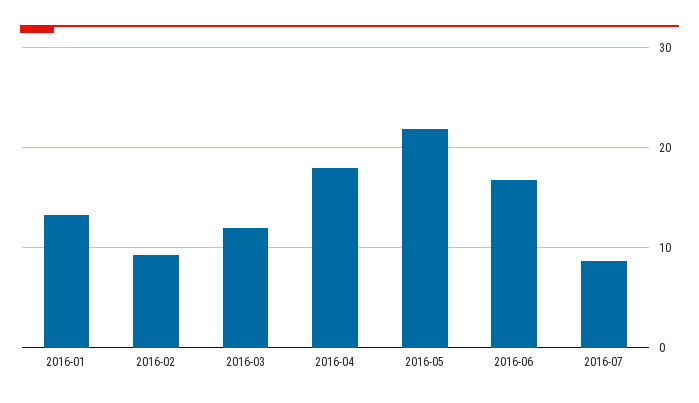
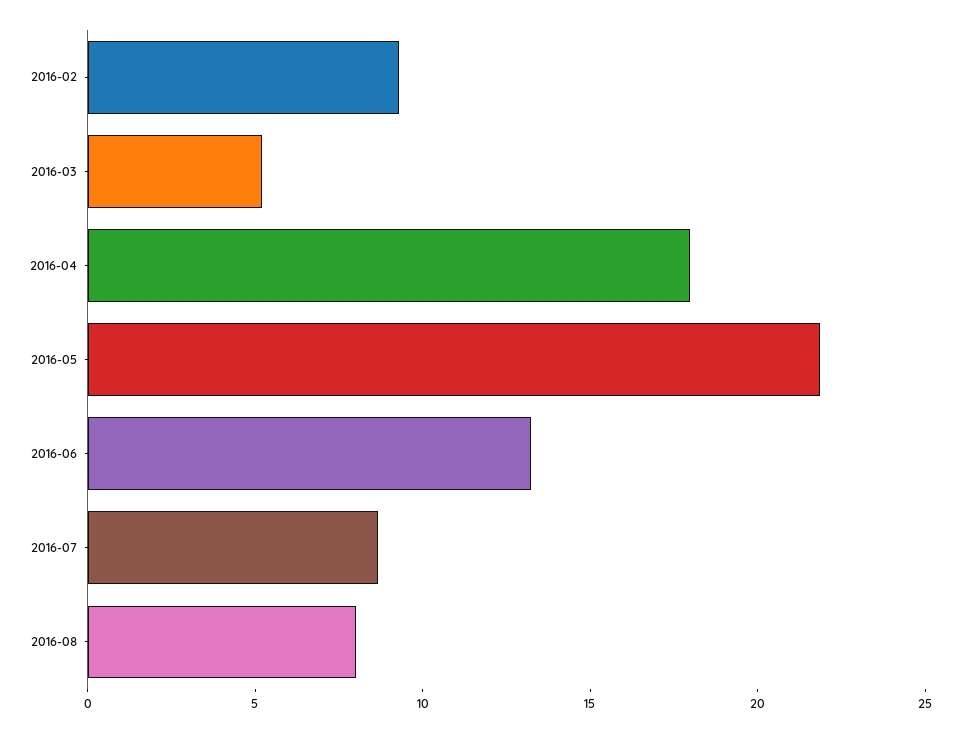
2016-01: 13 -> none
2016-03: 12 -> 5
2016-06: 17 -> 13
2016-08: none -> 8

